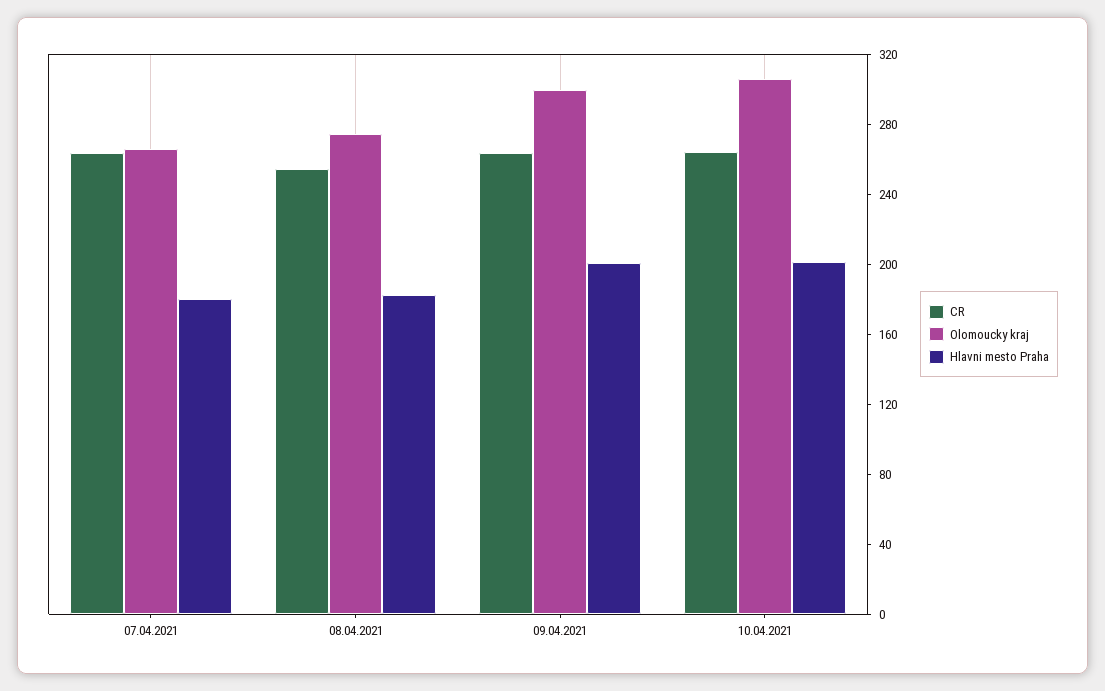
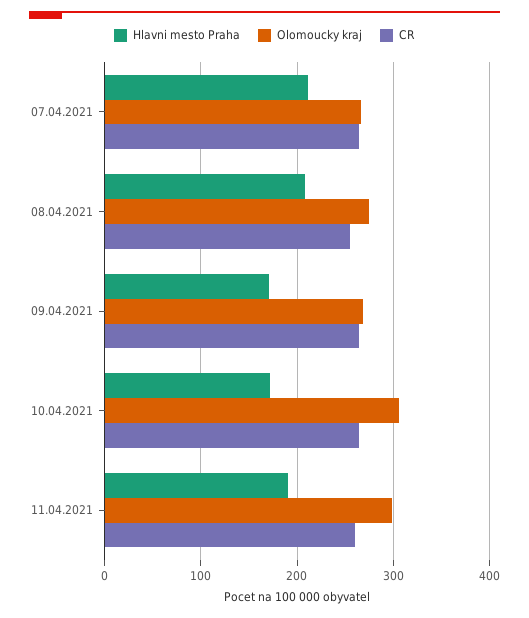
Hlavni mesto Praha, 07.04.2021: 180 -> 210
Hlavni mesto Praha, 08.04.2021: 180 -> 210
Olomoucky kraj, 09.04.2021: 300 -> 270
Hlavni mesto Praha, 09.04.2021: 200 -> 170
Hlavni mesto Praha, 10.04.2021: 200 -> 170
Hlavni mesto Praha, 11.04.2021: none -> 190
Olomoucky kraj, 11.04.2021: none -> 300
CR, 11.04.2021: none -> 260

